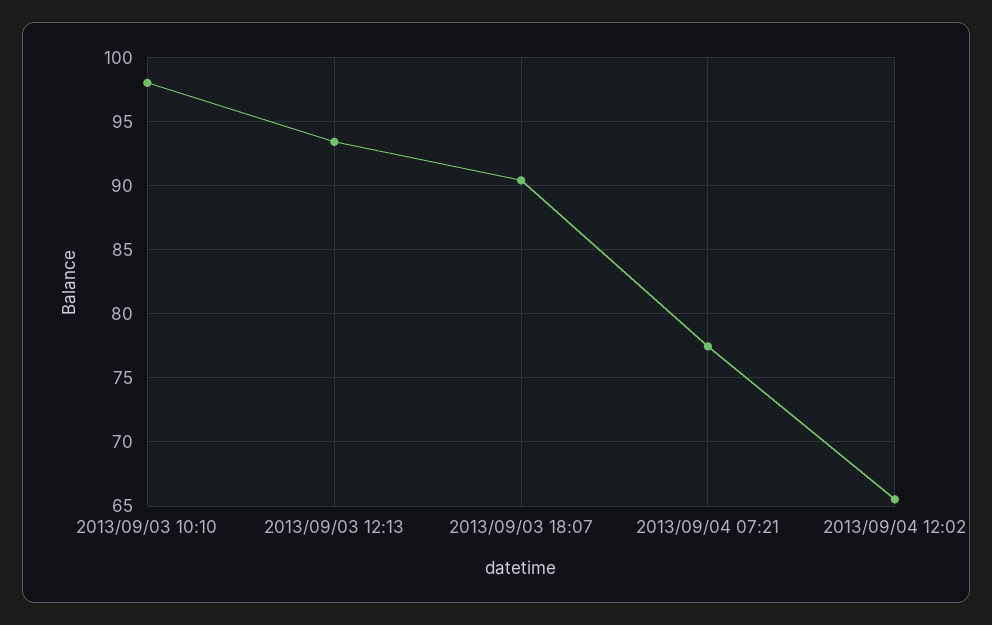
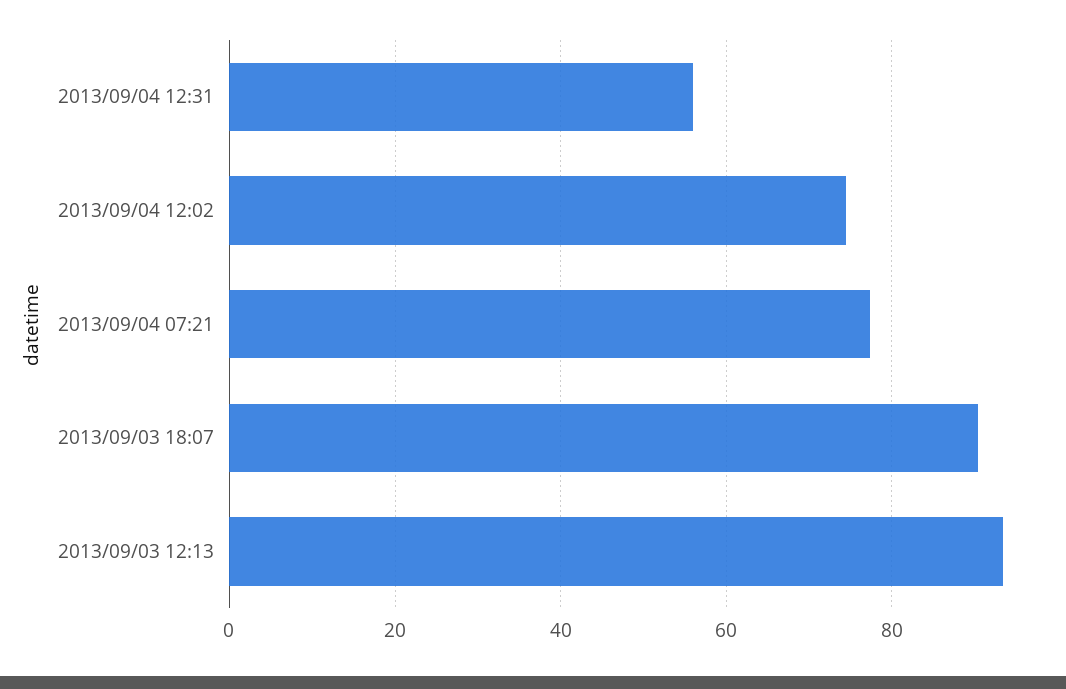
2013/09/03 10:10: 98 -> none
2013/09/04 12:02: 65.5 -> 74
2013/09/04 12:31: none -> 56

